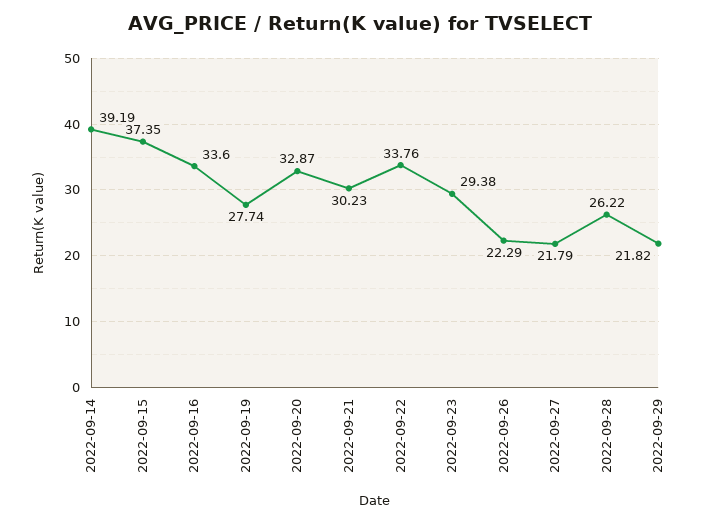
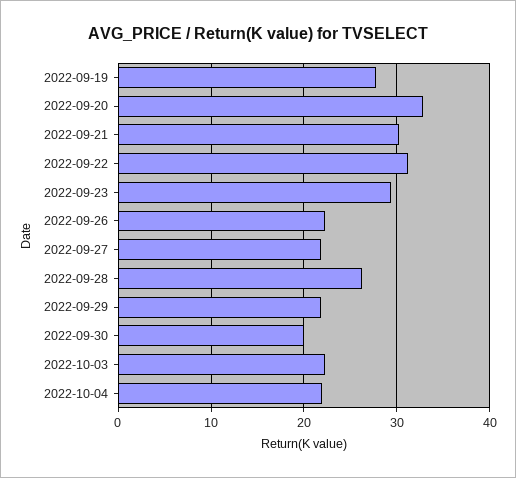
2022-09-14: 39.19 -> none
2022-09-15: 37.35 -> none
2022-09-16: 33.6 -> none
2022-09-22: 33.76 -> 31
2022-09-30: none -> 20
2022-10-03: none -> 22
2022-10-04: none -> 22

